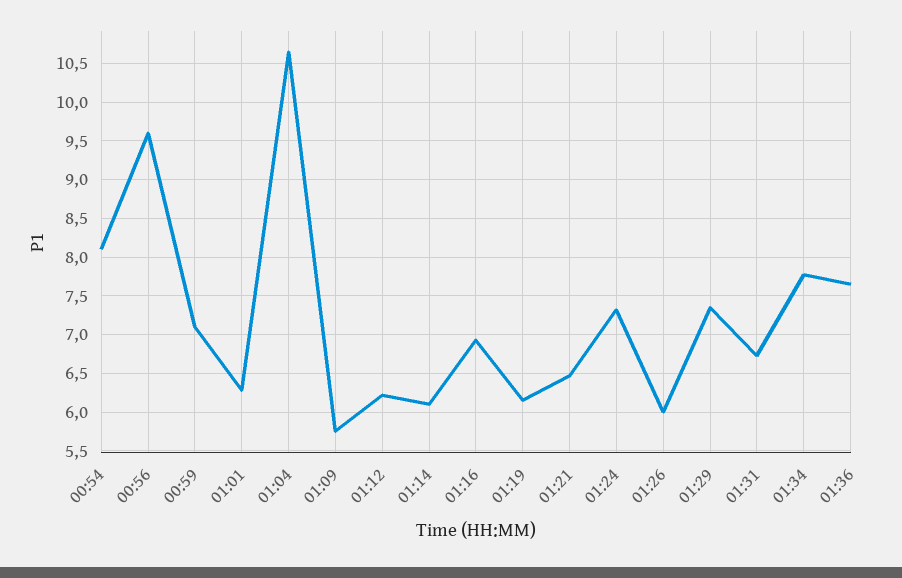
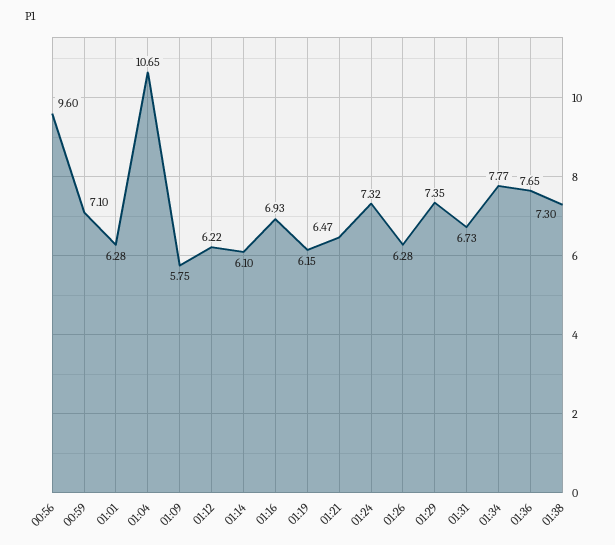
00:54: 8.1 -> none
01:26: 6 -> 6.28
01:38: none -> 7.3

